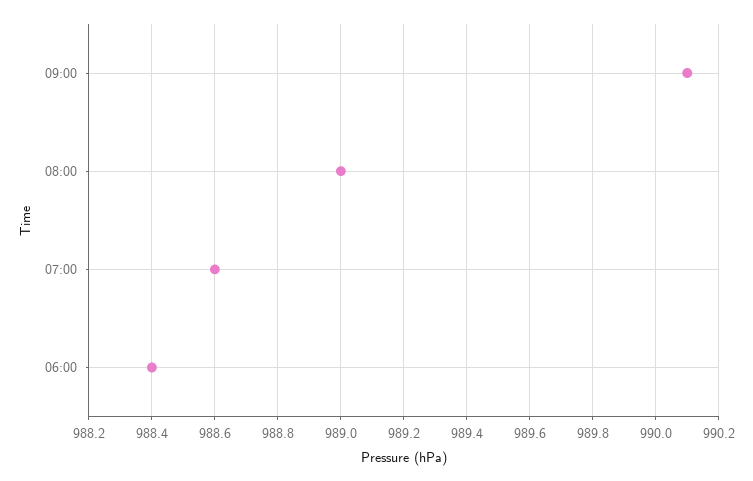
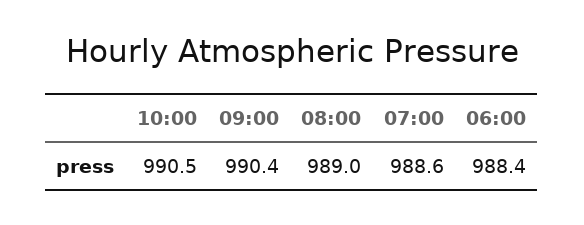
09:00: 990.1 -> 990.4
10:00: none -> 990.5

